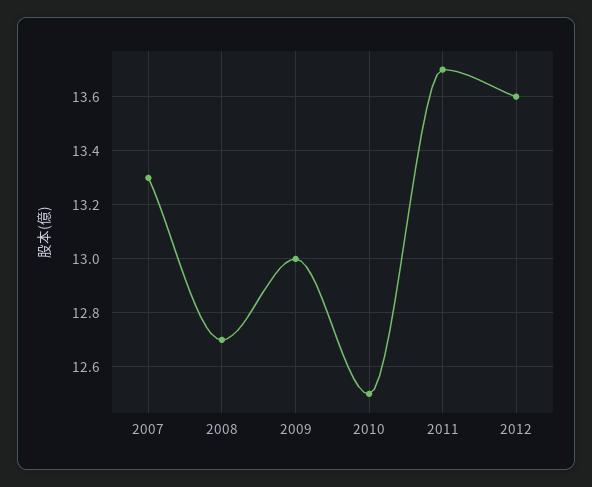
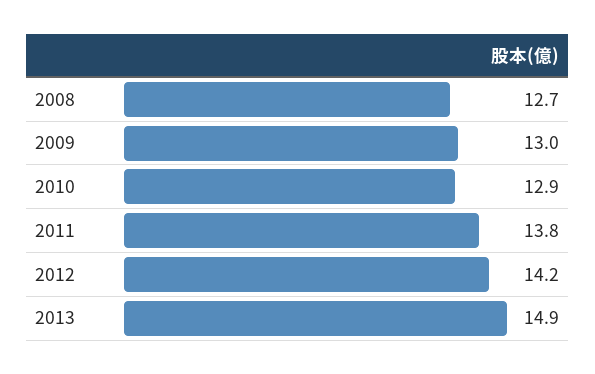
2007: 13.3 -> none
2010: 12.5 -> 12.9
2011: 13.7 -> 13.8
2012: 13.6 -> 14.2
2013: none -> 14.9

